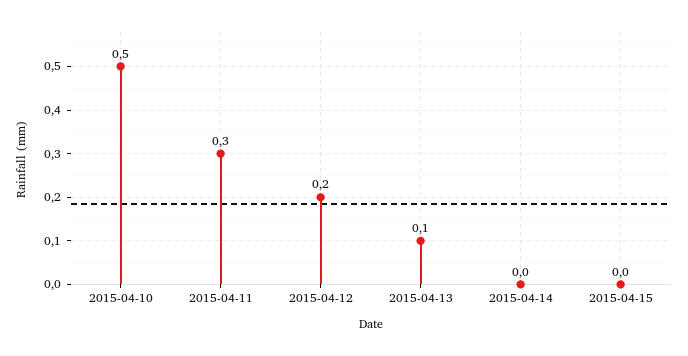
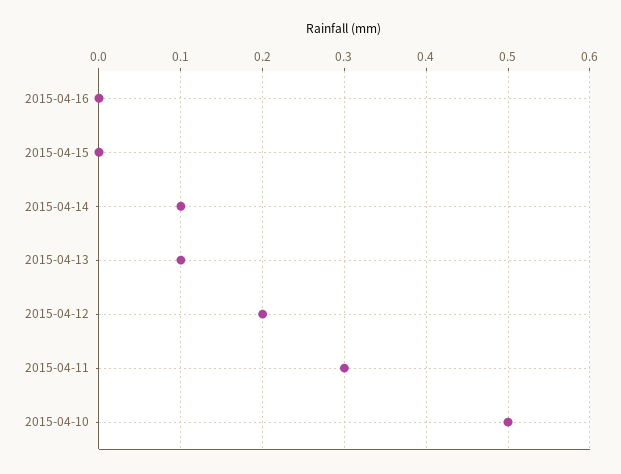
2015-04-14: 0 -> 0.1
2015-04-16: none -> 0

